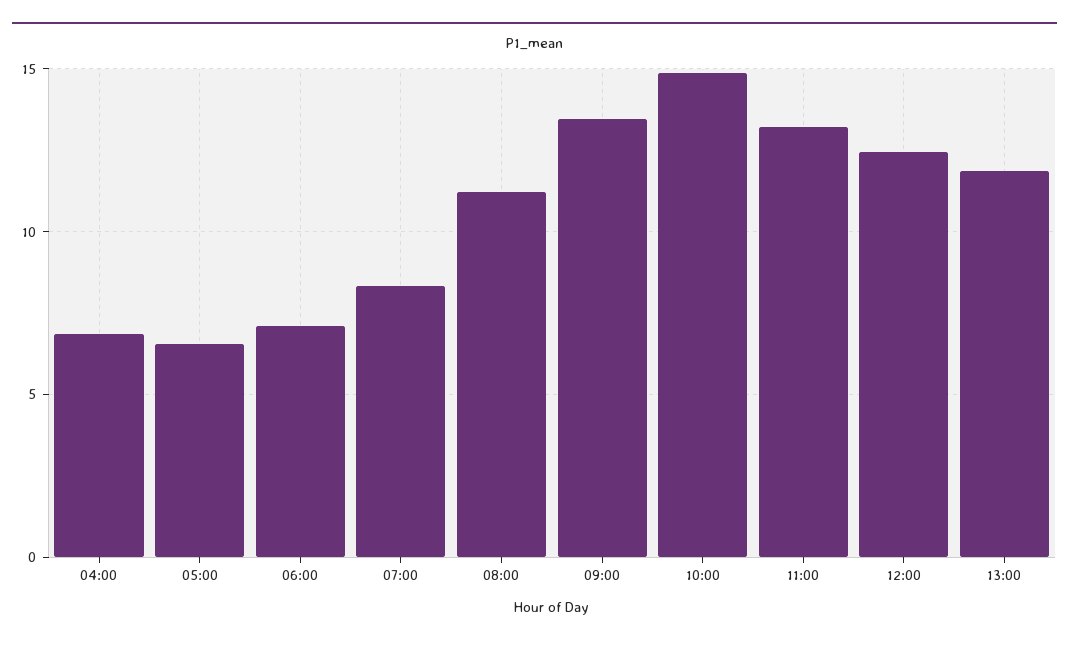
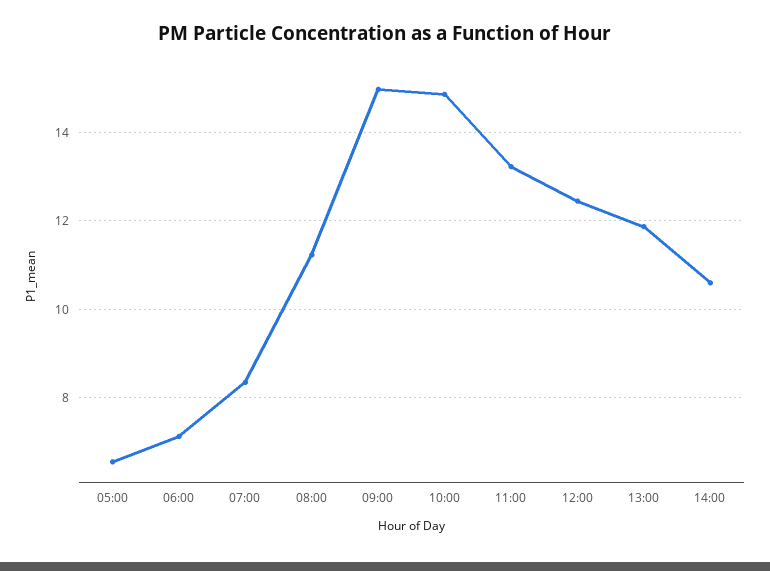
04:00: 7 -> none
09:00: 13.5 -> 15
14:00: none -> 10.6

